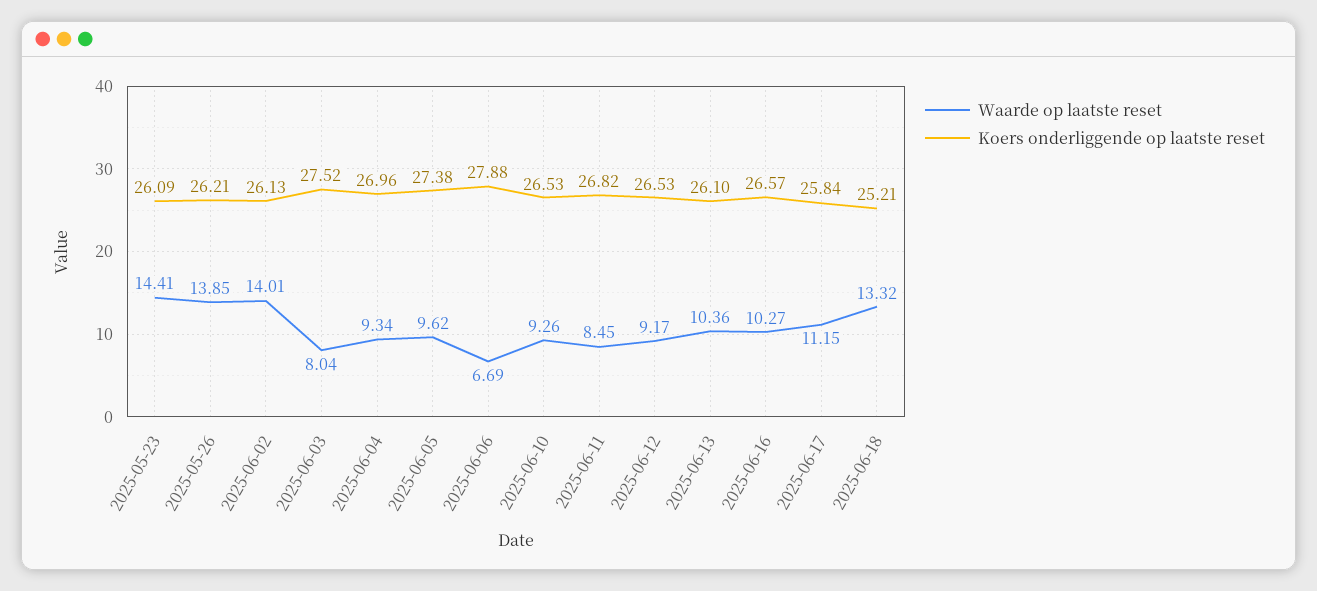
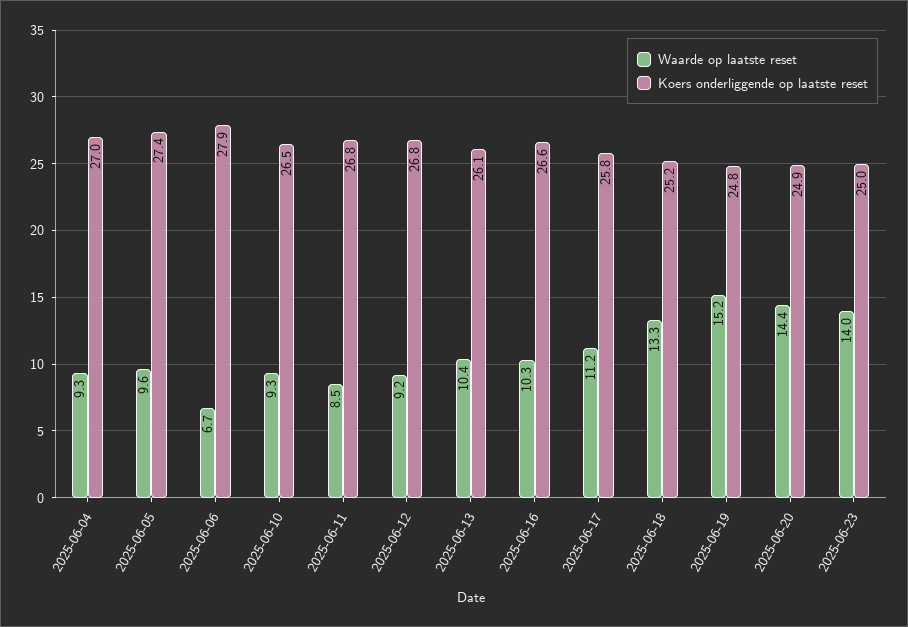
Waarde op laatste reset, 2025-05-23: 14.41 -> none
Koers onderliggende op laatste reset, 2025-05-23: 26.09 -> none
Waarde op laatste reset, 2025-05-26: 13.85 -> none
Koers onderliggende op laatste reset, 2025-05-26: 26.21 -> none
Waarde op laatste reset, 2025-06-02: 14.01 -> none
Koers onderliggende op laatste reset, 2025-06-02: 26.13 -> none
Waarde op laatste reset, 2025-06-03: 8.04 -> none
Koers onderliggende op laatste reset, 2025-06-03: 27.52 -> none
Koers onderliggende op laatste reset, 2025-06-12: 26.53 -> 26.8
Waarde op laatste reset, 2025-06-19: none -> 15.2
Koers onderliggende op laatste reset, 2025-06-19: none -> 24.8
Waarde op laatste reset, 2025-06-20: none -> 14.4
Koers onderliggende op laatste reset, 2025-06-20: none -> 24.9
Waarde op laatste reset, 2025-06-23: none -> 14
Koers onderliggende op laatste reset, 2025-06-23: none -> 25

